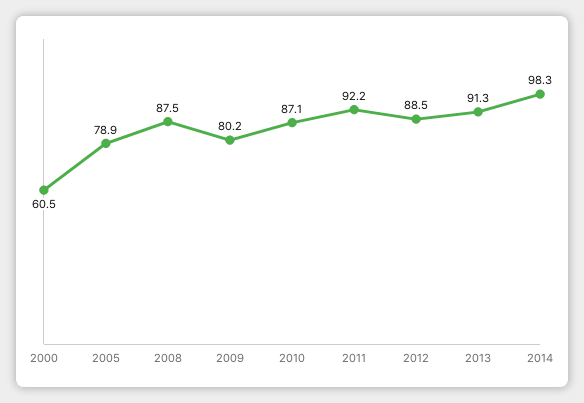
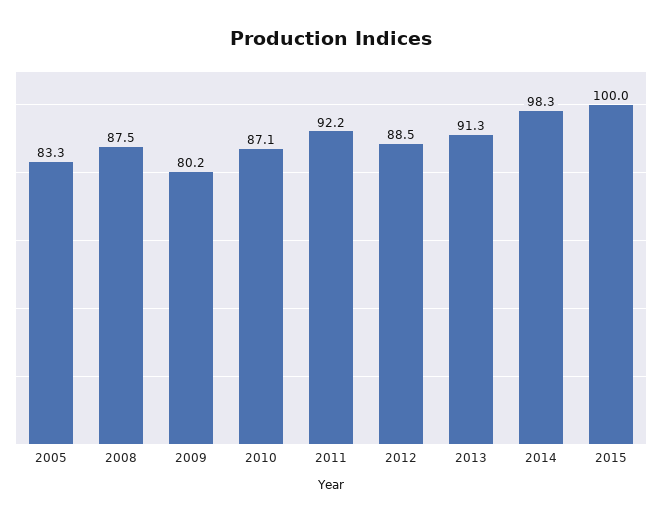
2000: 60.5 -> none
2005: 78.9 -> 83.3
2015: none -> 100

